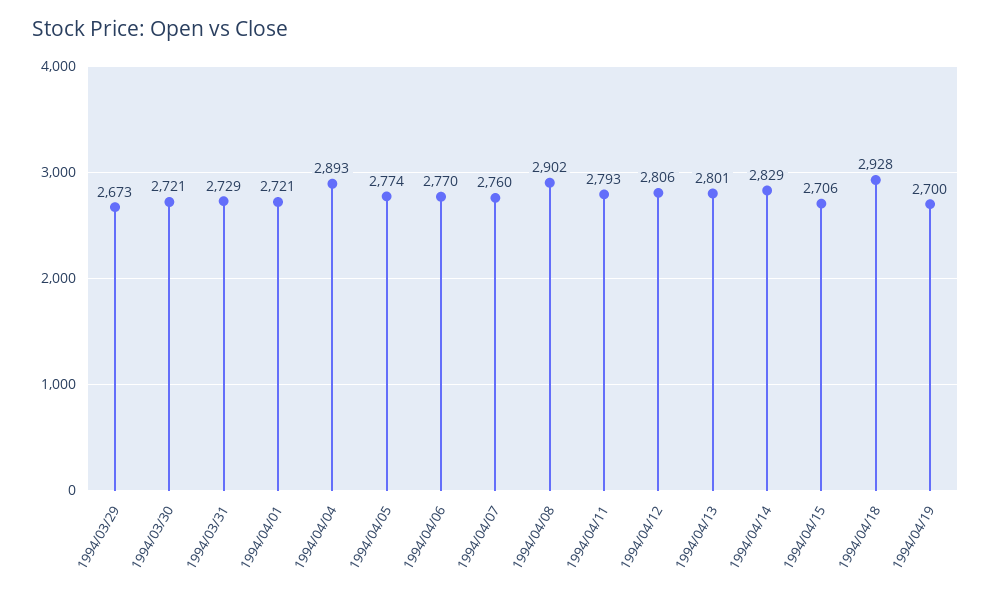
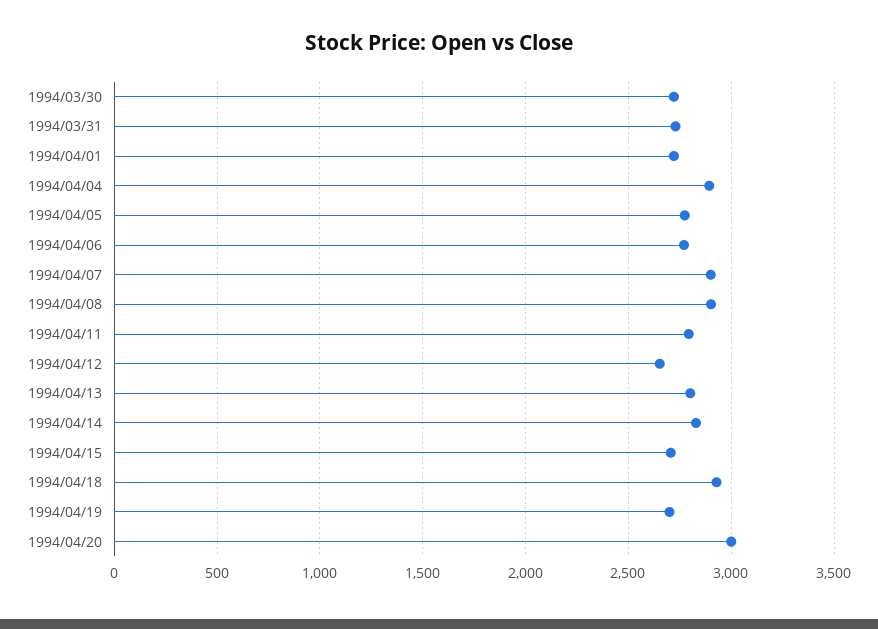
1994/03/29: 2673 -> none
1994/04/07: 2760 -> 2900
1994/04/12: 2806 -> 2650
1994/04/20: none -> 3000

